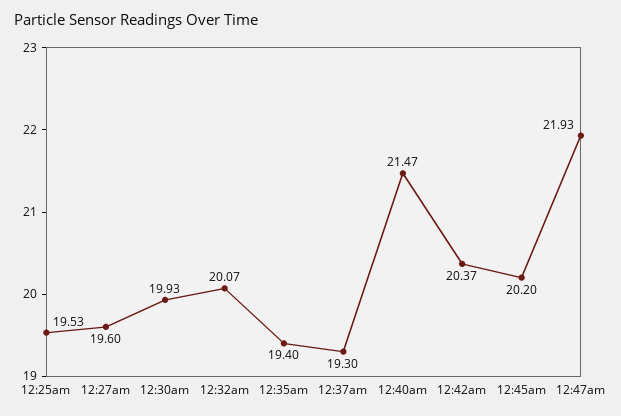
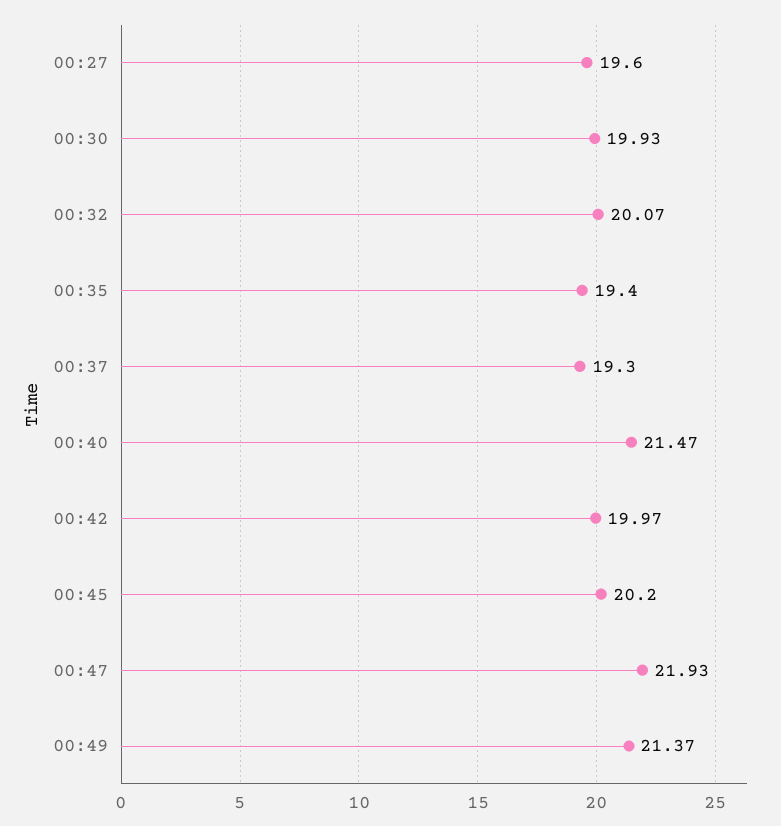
12:25am: 19.53 -> none
12:42am: 20.37 -> 19.97
00:49: none -> 21.37

